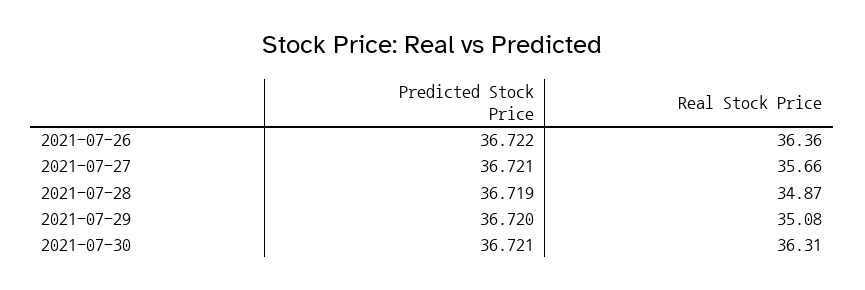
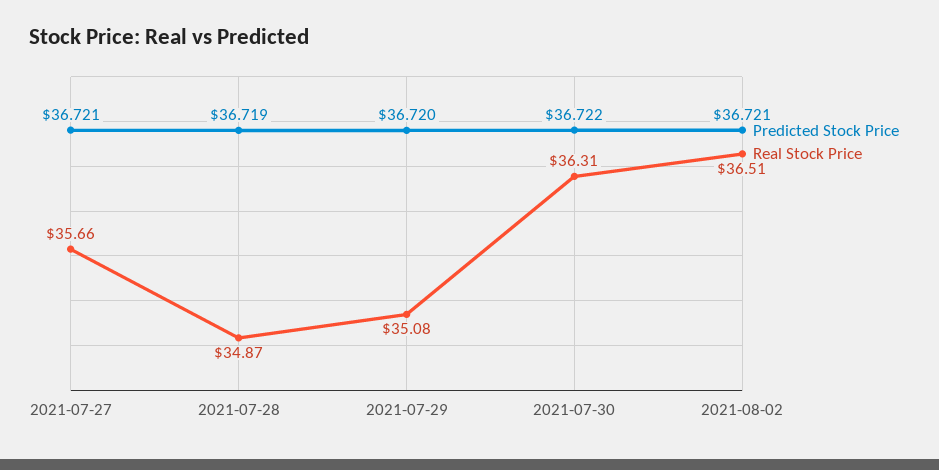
Predicted Stock Price, 2021-07-26: 36.722 -> none
Real Stock Price, 2021-07-26: 36.36 -> none
Predicted Stock Price, 2021-07-30: 36.721 -> 36.722
Predicted Stock Price, 2021-08-02: none -> 36.721
Real Stock Price, 2021-08-02: none -> 36.51

